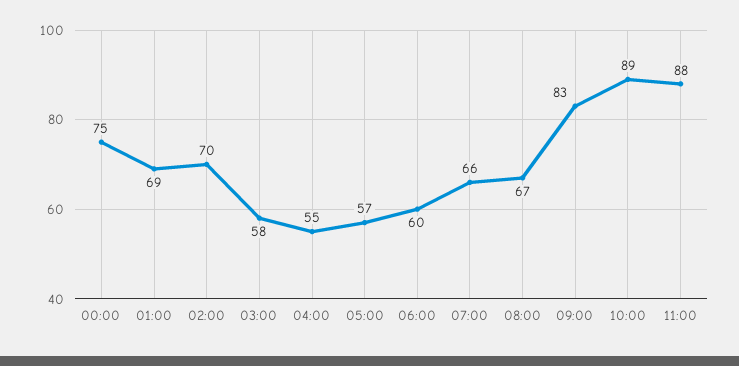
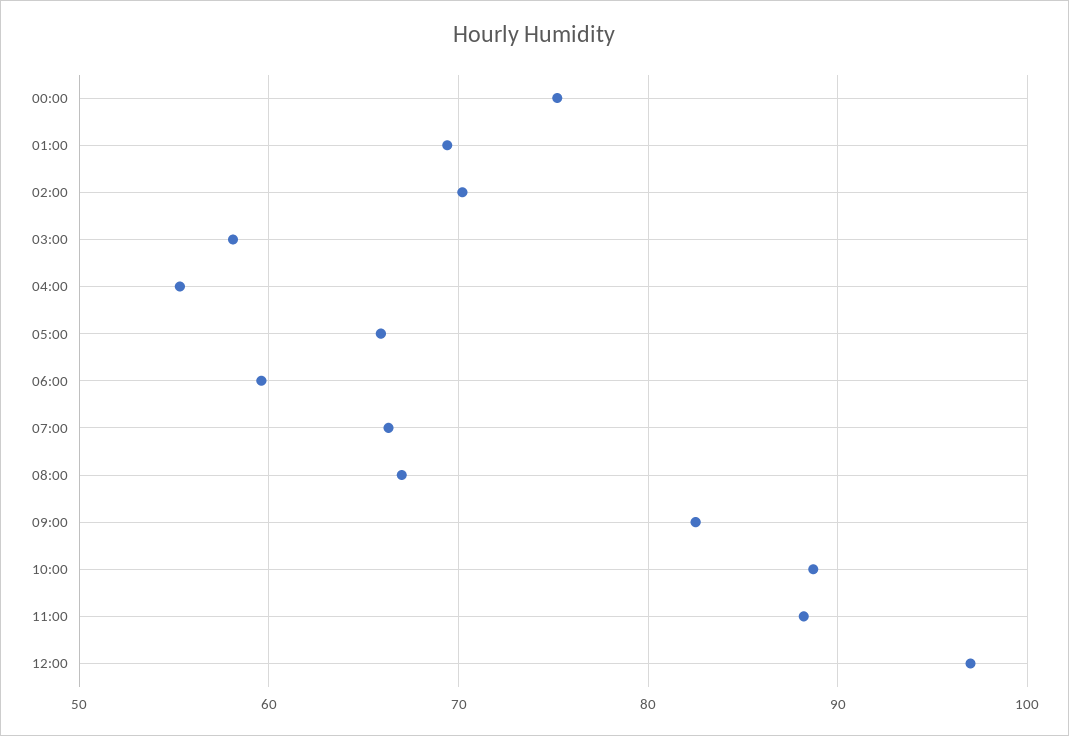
05:00: 57 -> 66
12:00: none -> 97

